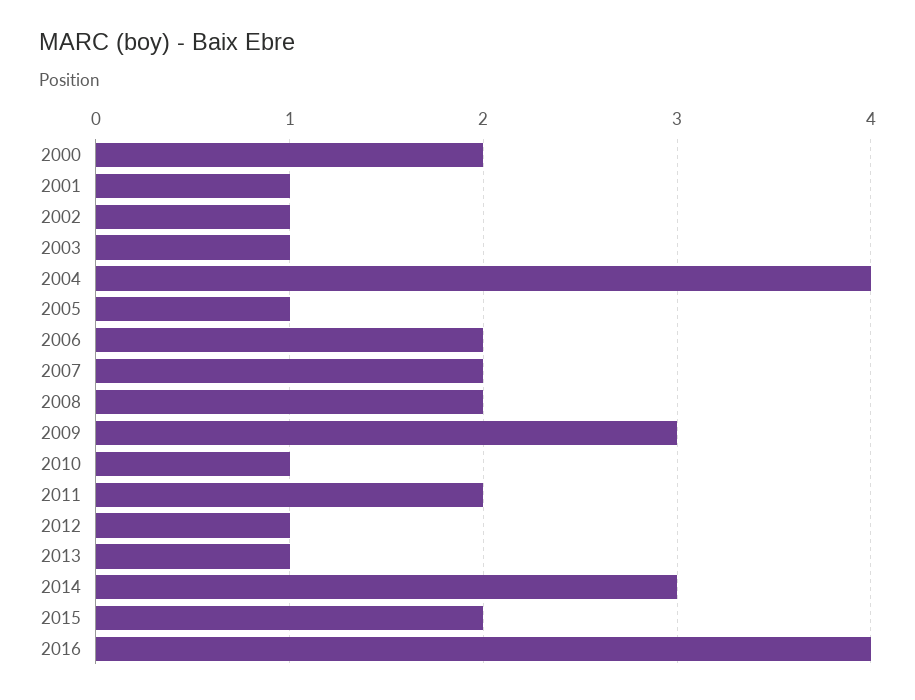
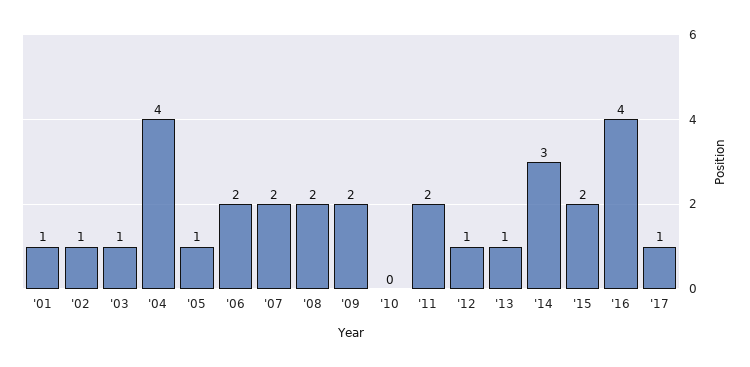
2000: 2 -> none
2009: 3 -> 2
2010: 1 -> 0
'17: none -> 1

